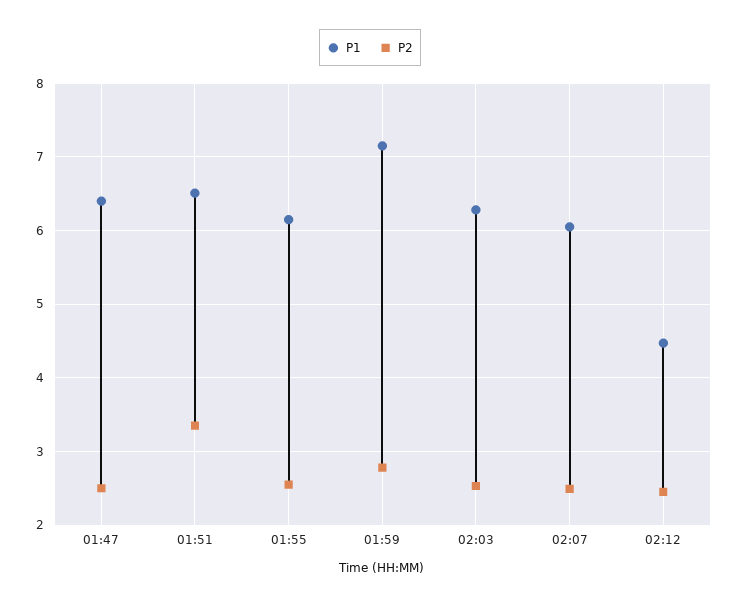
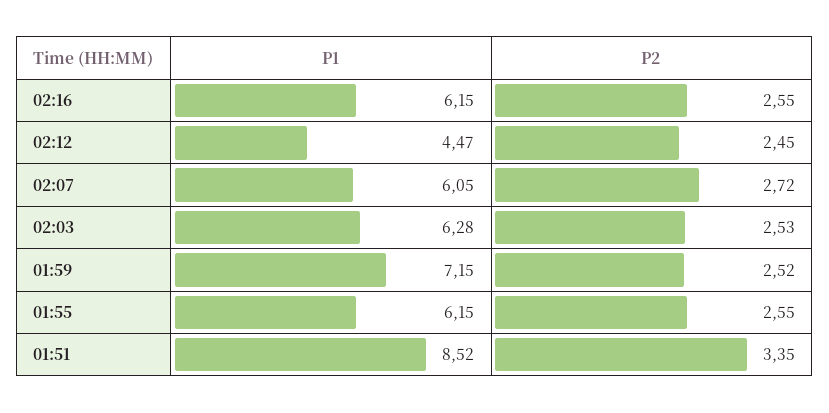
P1, 01:47: 6.4 -> none
P2, 01:47: 2.5 -> none
P1, 01:51: 6.5 -> 8.52
P2, 01:59: 2.8 -> 2.52
P2, 02:07: 2.5 -> 2.72
P1, 02:16: none -> 6.15
P2, 02:16: none -> 2.55

